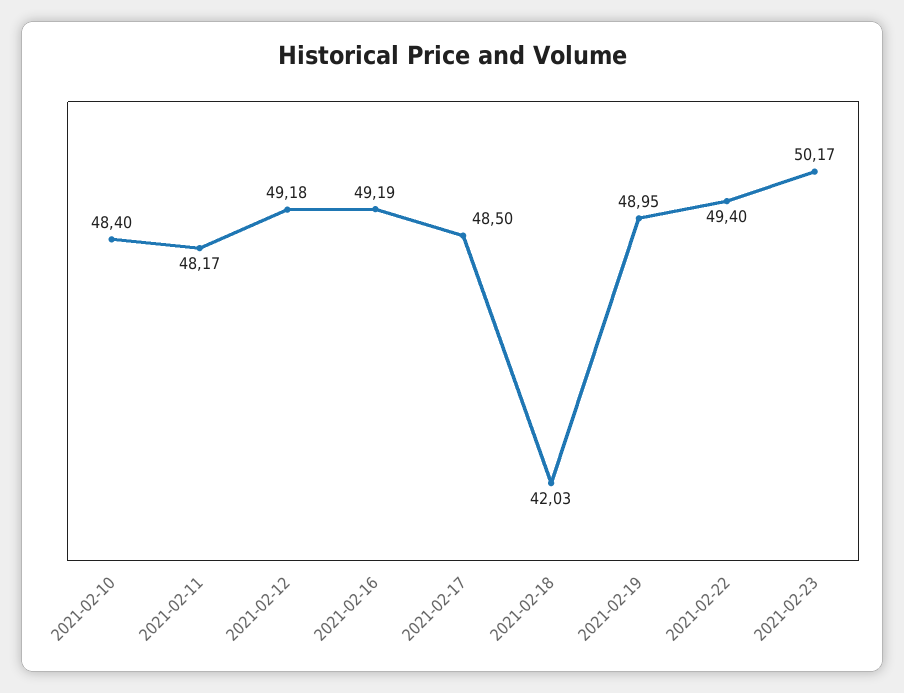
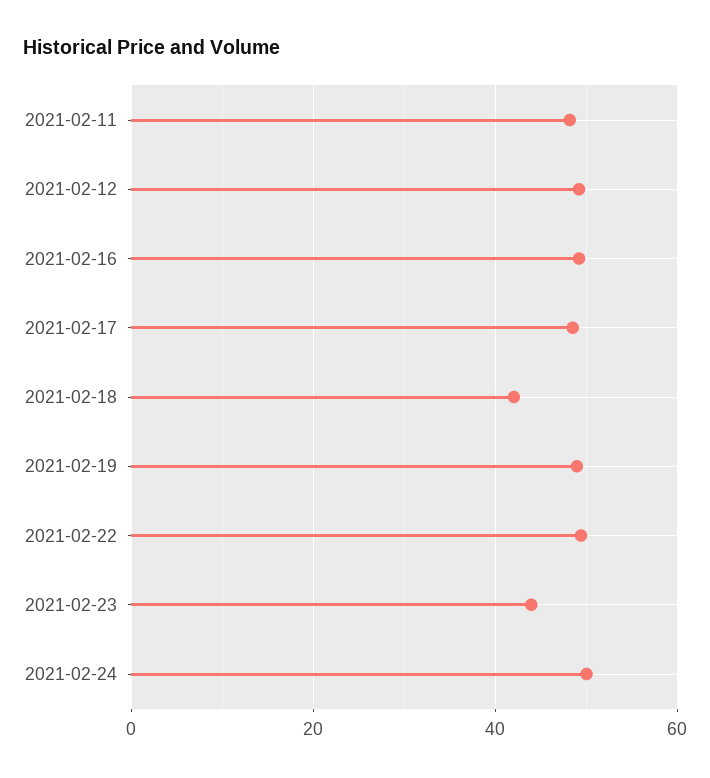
2021-02-10: 48.4 -> none
2021-02-23: 50.17 -> 44
2021-02-24: none -> 50

